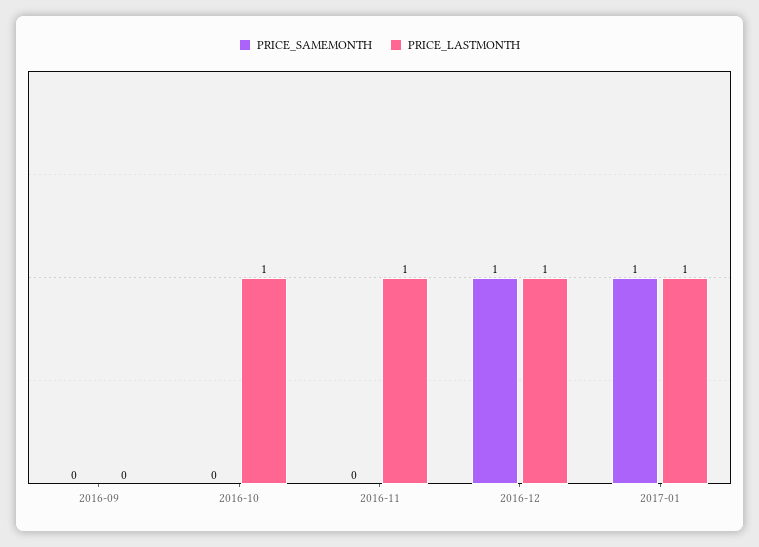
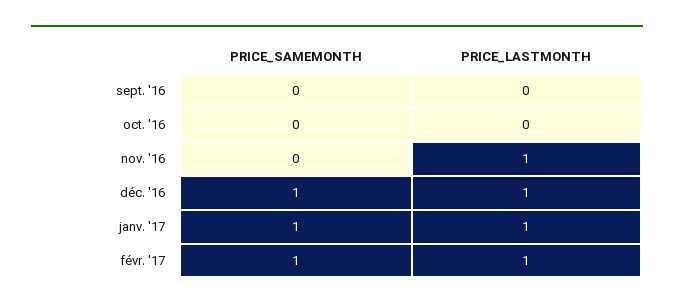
PRICE_LASTMONTH, 2016-10: 1 -> 0
PRICE_SAMEMONTH, févr. '17: none -> 1
PRICE_LASTMONTH, févr. '17: none -> 1

